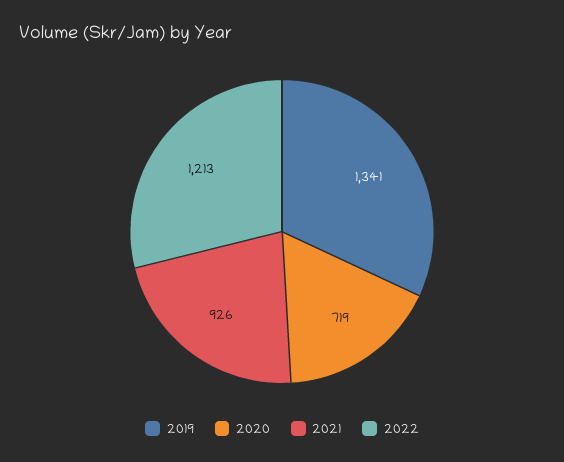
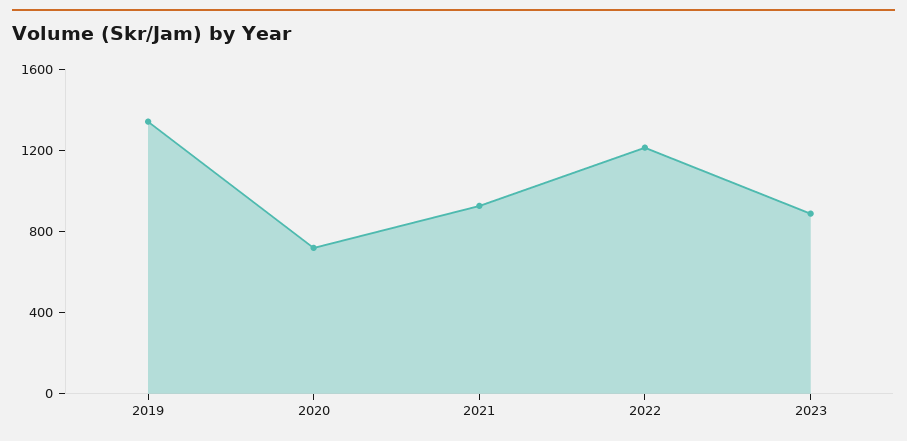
2023: none -> 900

